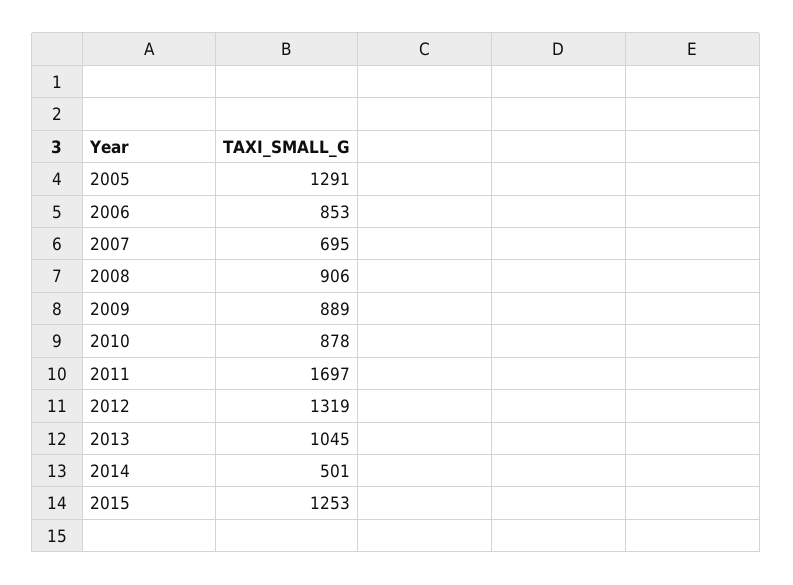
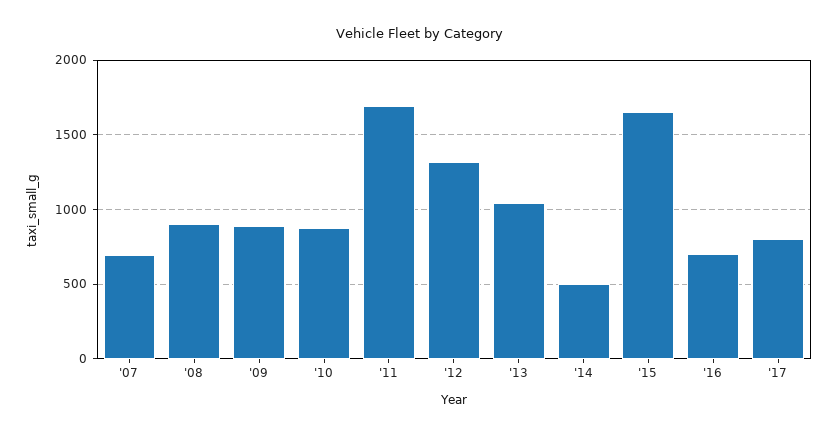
2005: 1291 -> none
2006: 853 -> none
2015: 1253 -> 1650
'16: none -> 700
'17: none -> 800

